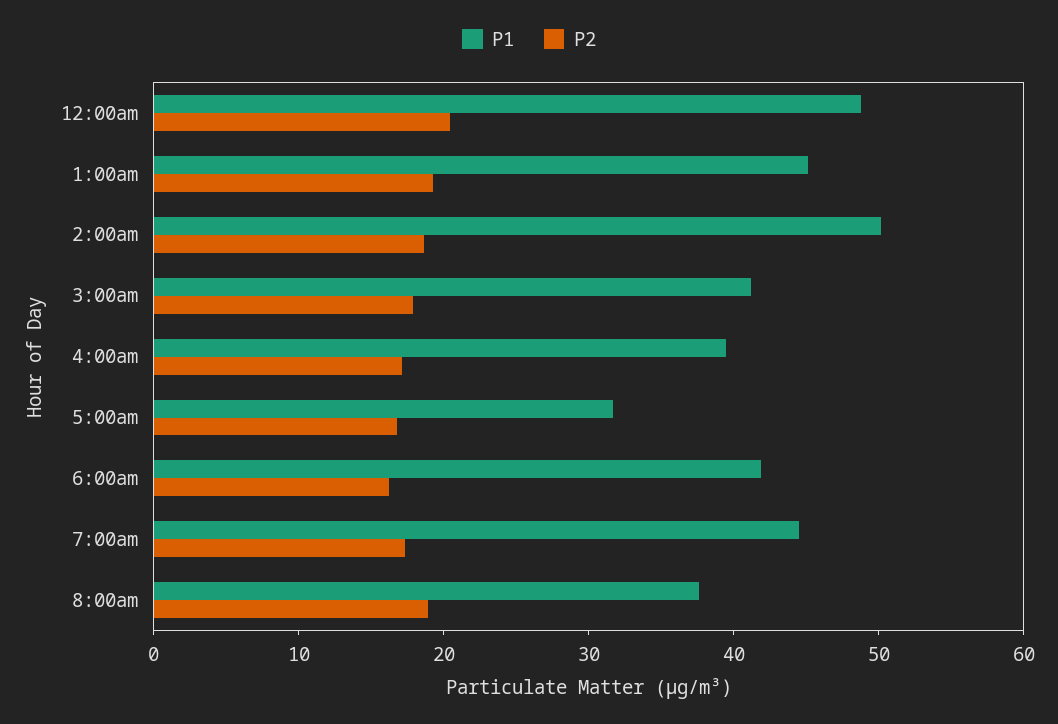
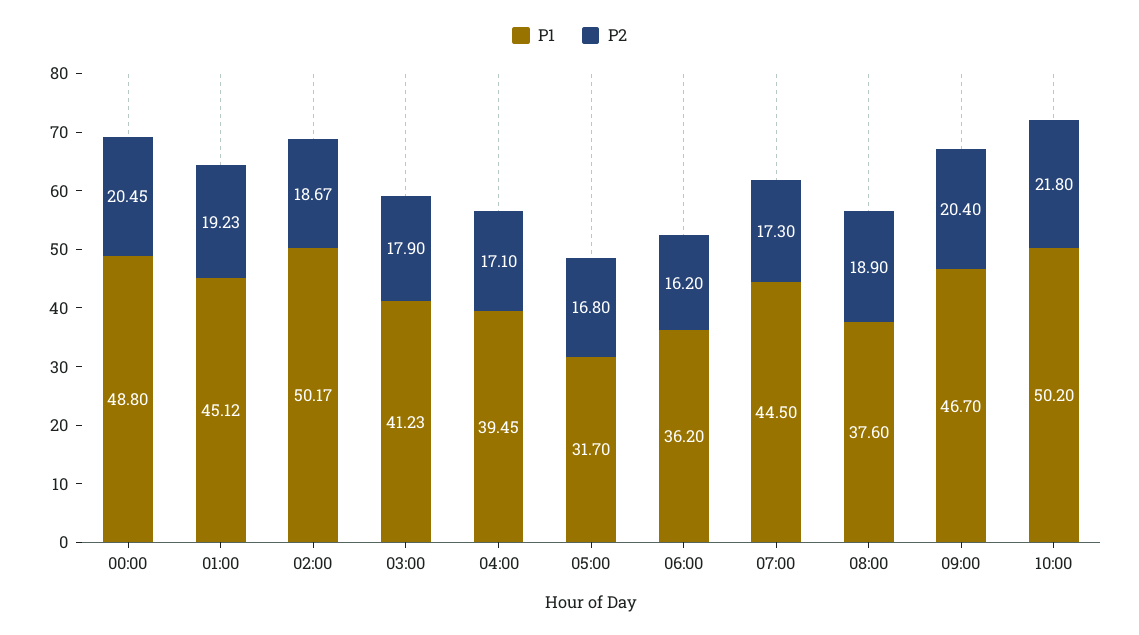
P1, 6:00am: 42 -> 36.2
P1, 09:00: none -> 46.7
P2, 09:00: none -> 20.4
P1, 10:00: none -> 50.2
P2, 10:00: none -> 21.8

